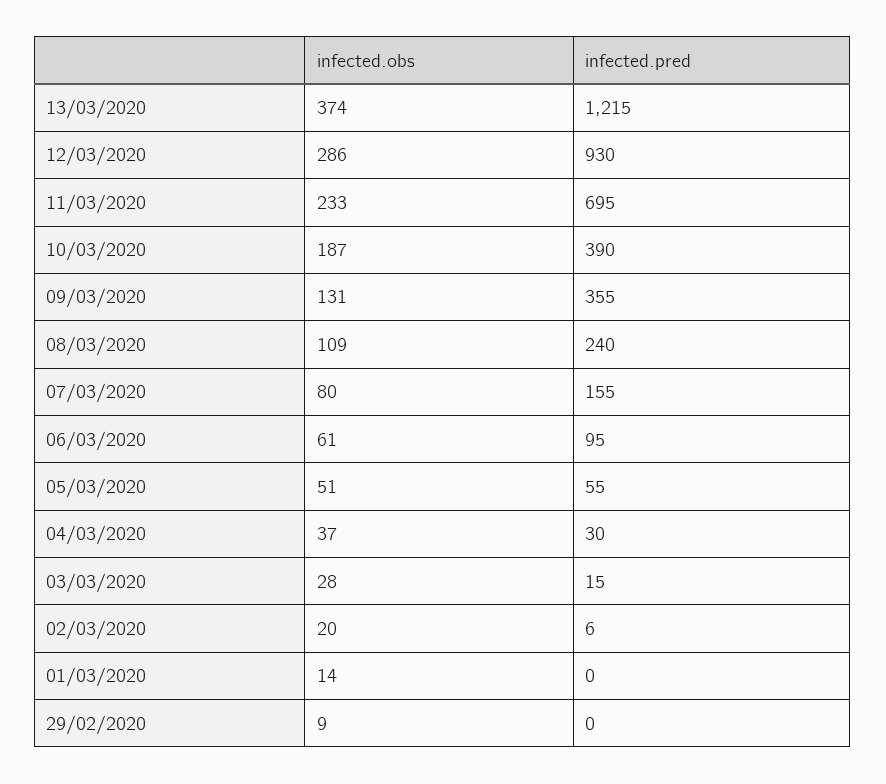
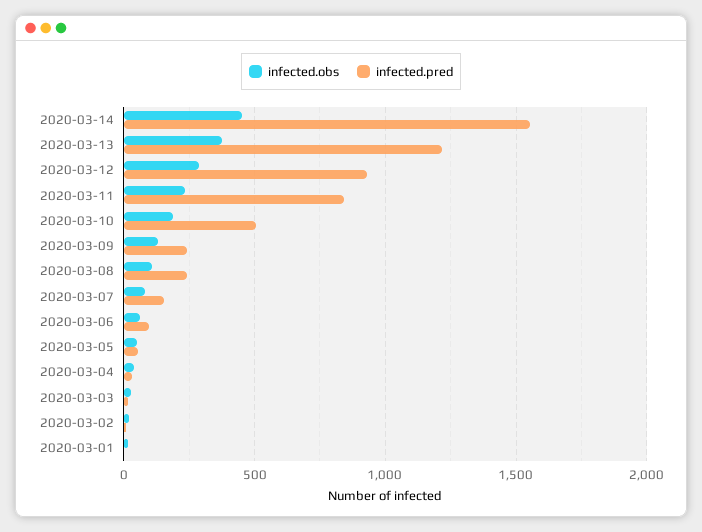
infected.pred, 11/03/2020: 695 -> 850
infected.pred, 10/03/2020: 390 -> 500
infected.pred, 09/03/2020: 355 -> 250
infected.obs, 29/02/2020: 9 -> none
infected.pred, 29/02/2020: 0 -> none
infected.obs, 2020-03-14: none -> 450
infected.pred, 2020-03-14: none -> 1550

